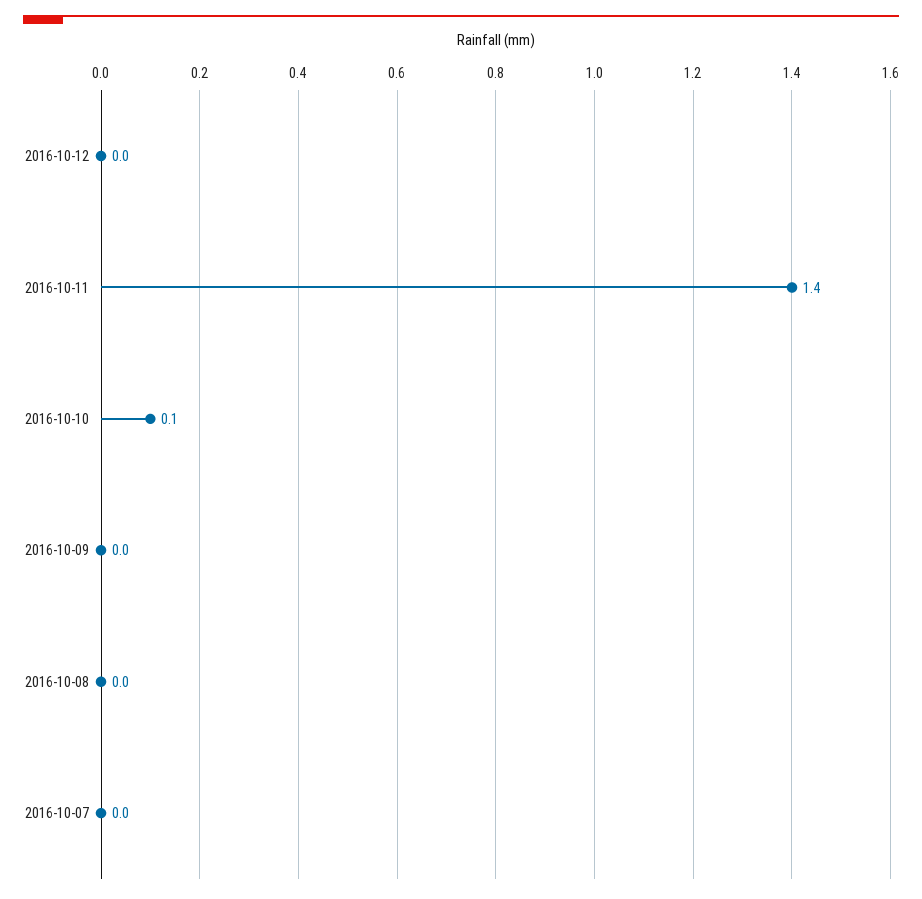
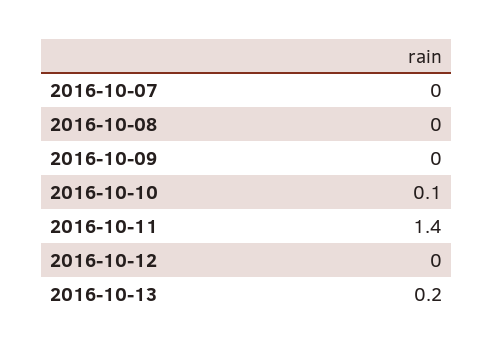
2016-10-13: none -> 0.2

